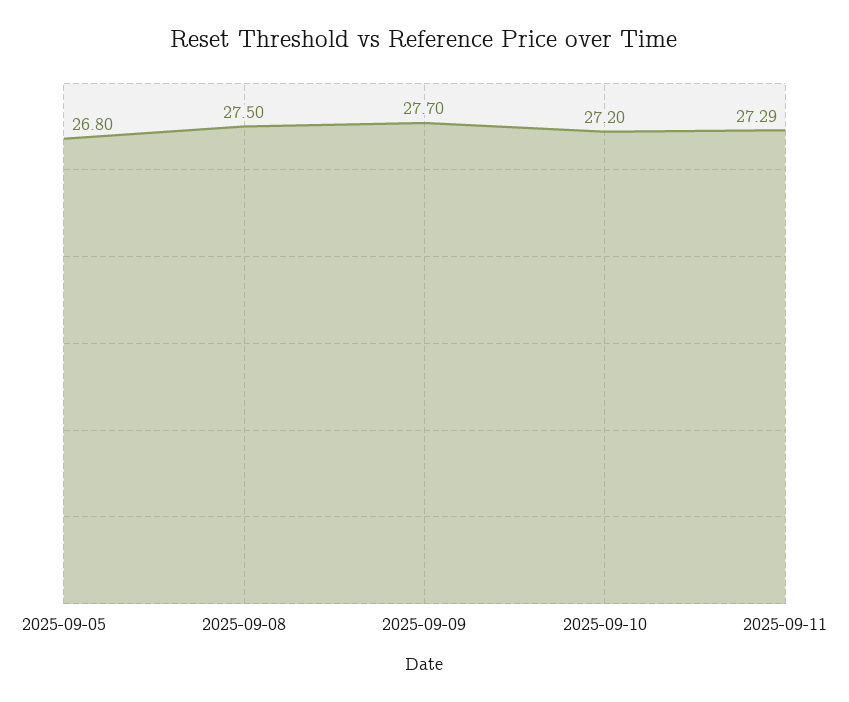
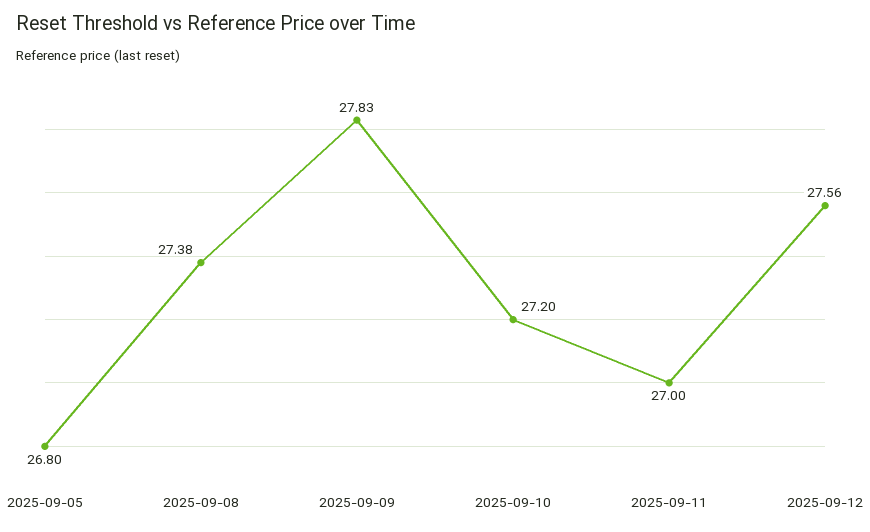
2025-09-08: 27.5 -> 27.38
2025-09-09: 27.7 -> 27.83
2025-09-11: 27.29 -> 27
2025-09-12: none -> 27.56

